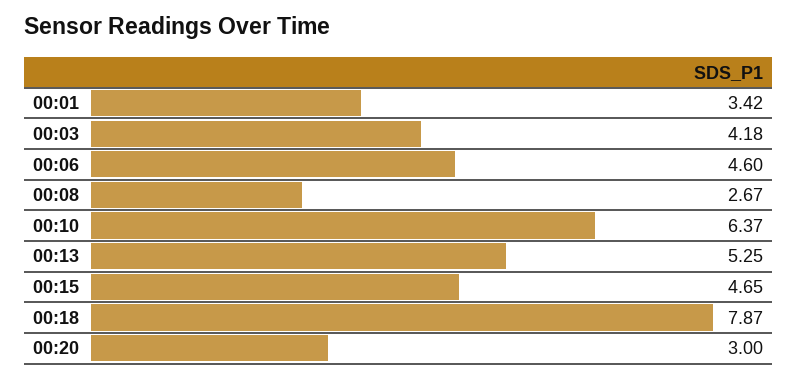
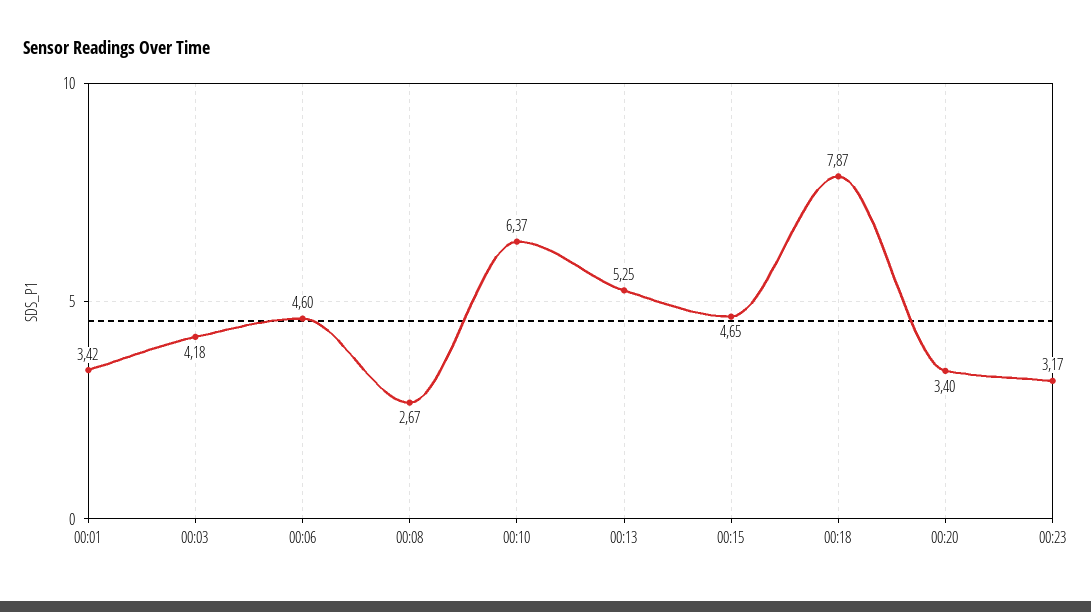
00:20: 3 -> 3.4
00:23: none -> 3.17

